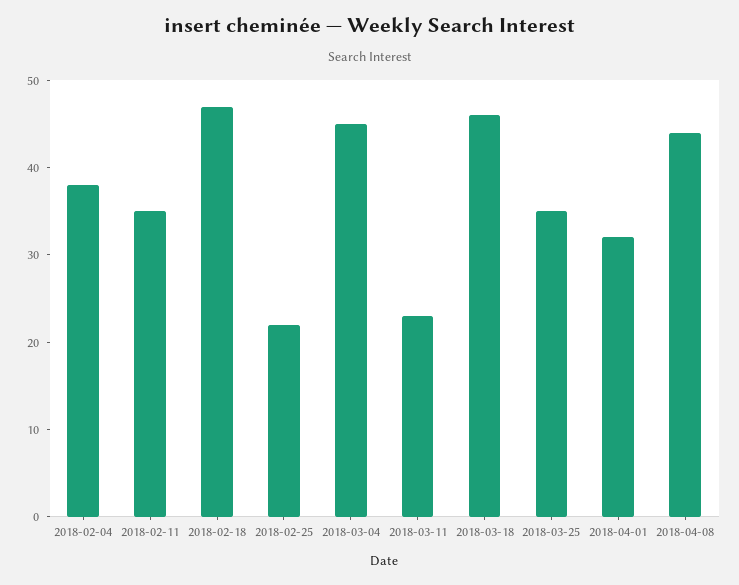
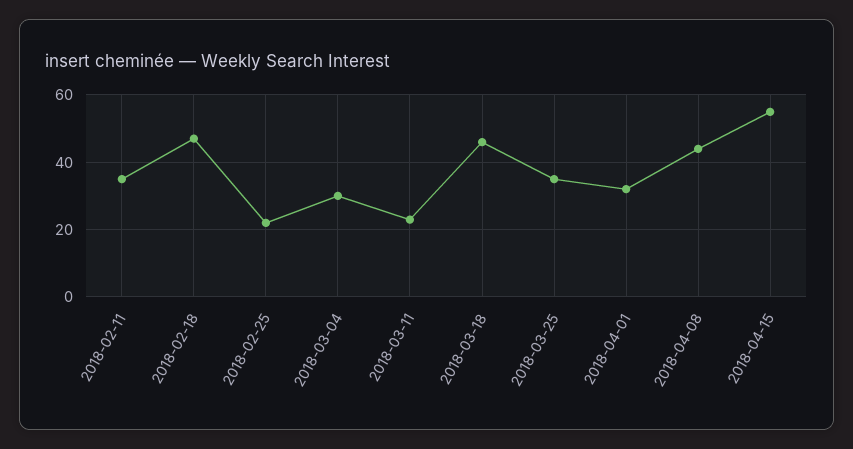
2018-02-04: 38 -> none
2018-03-04: 45 -> 30
2018-04-15: none -> 55

